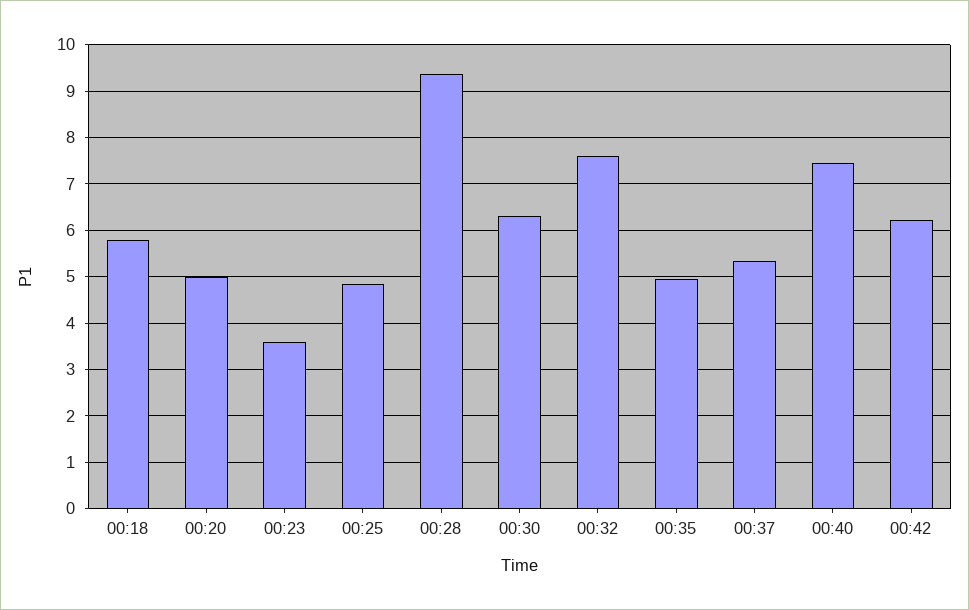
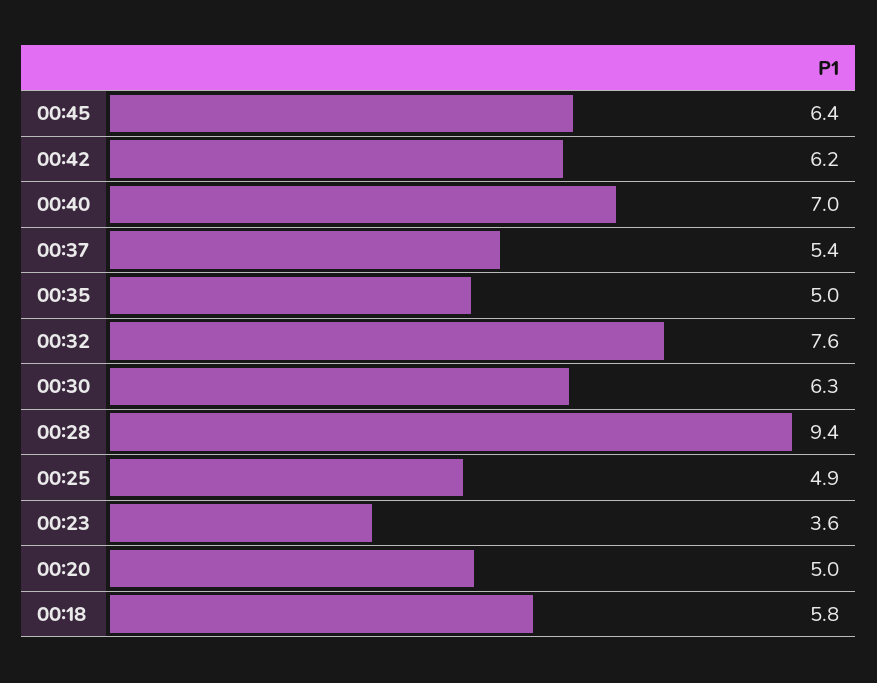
00:40: 7.4 -> 7
00:45: none -> 6.4

